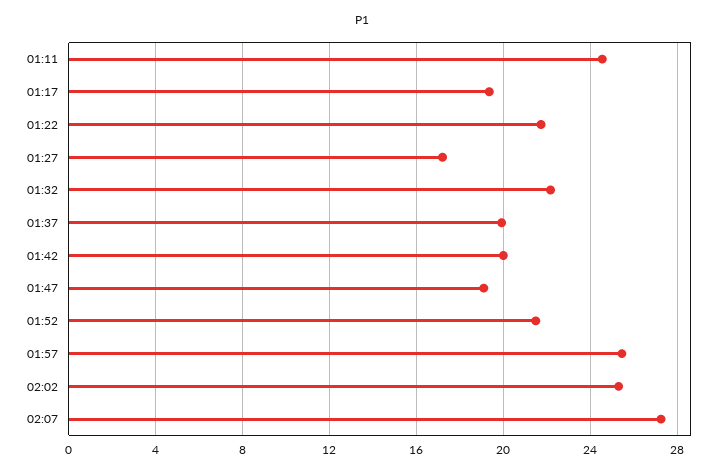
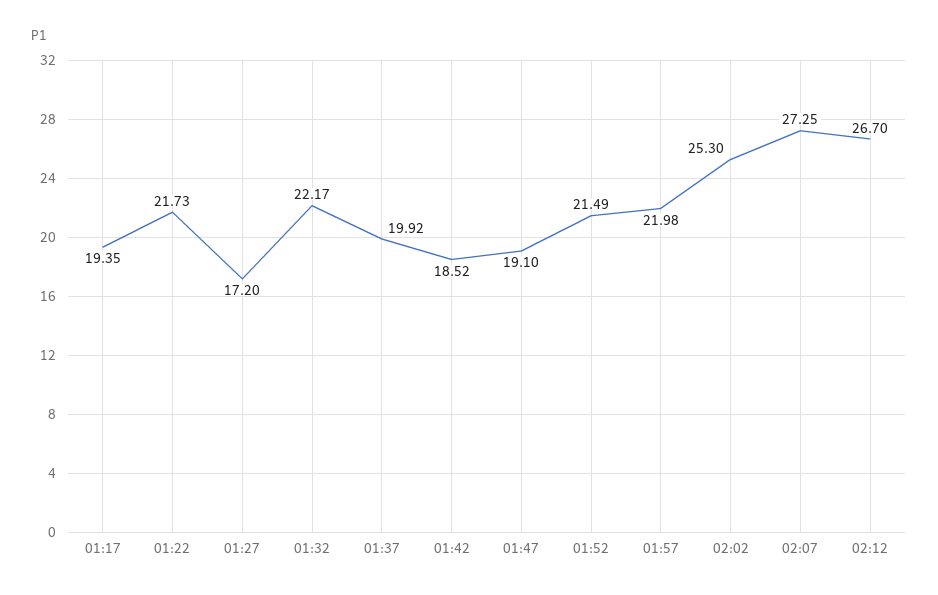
01:11: 24.5 -> none
01:42: 20 -> 18.52
01:57: 25.5 -> 21.98
02:12: none -> 26.7

